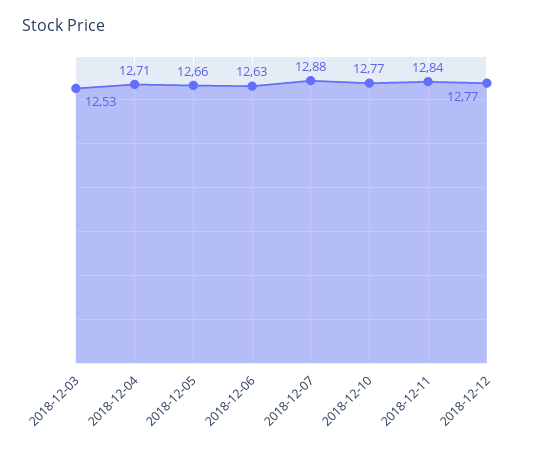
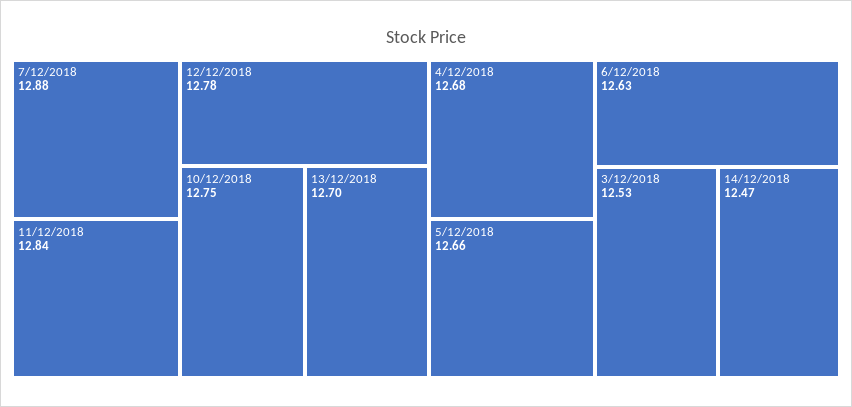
2018-12-04: 12.71 -> 12.68
2018-12-10: 12.77 -> 12.75
2018-12-12: 12.77 -> 12.78
13/12/2018: none -> 12.7
14/12/2018: none -> 12.47

